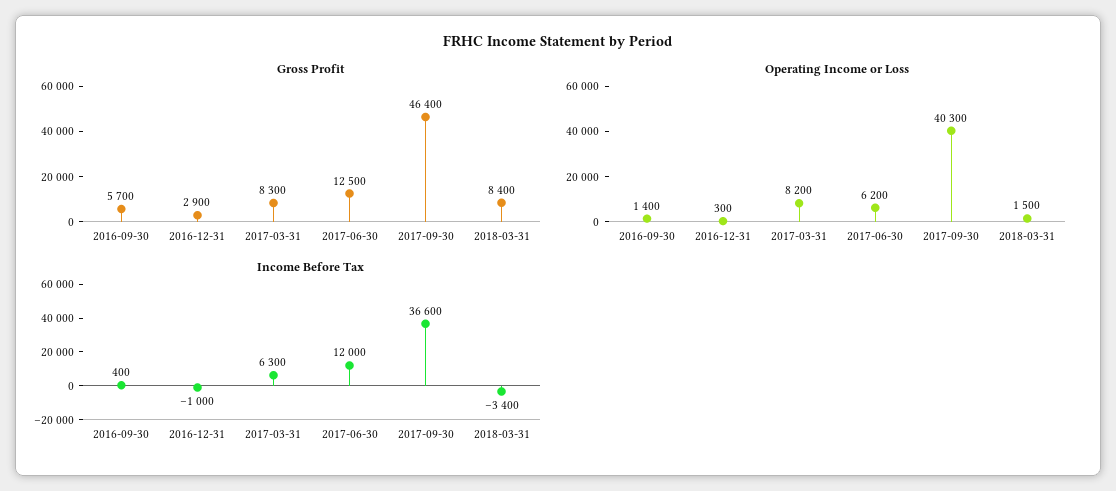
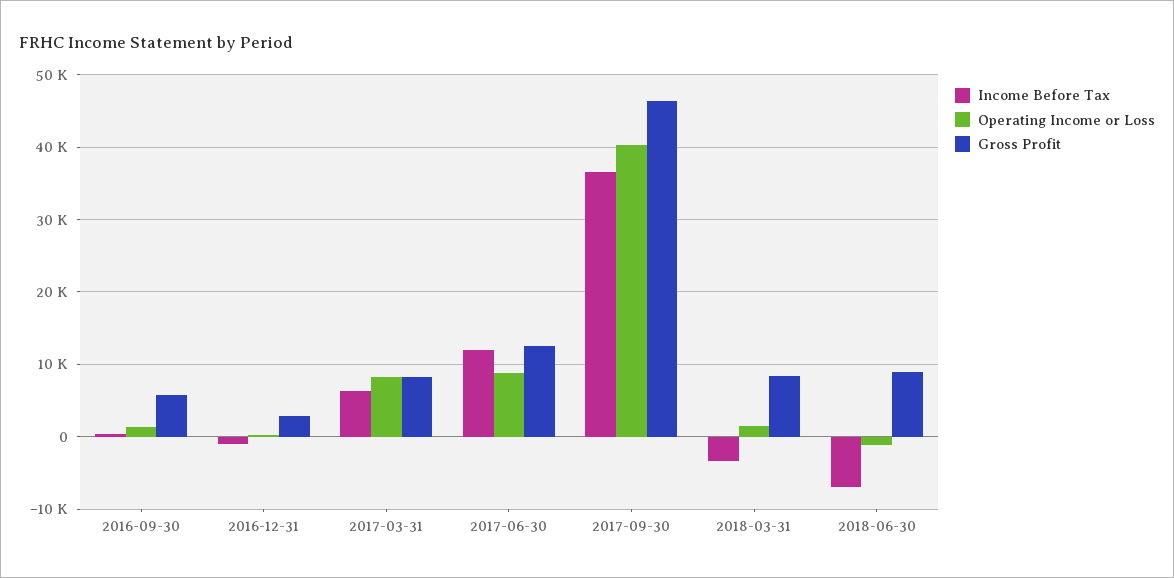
Operating Income or Loss, 2017-06-30: 6200 -> 9000
Income Before Tax, 2018-06-30: none -> -7000
Operating Income or Loss, 2018-06-30: none -> -1000
Gross Profit, 2018-06-30: none -> 9000

